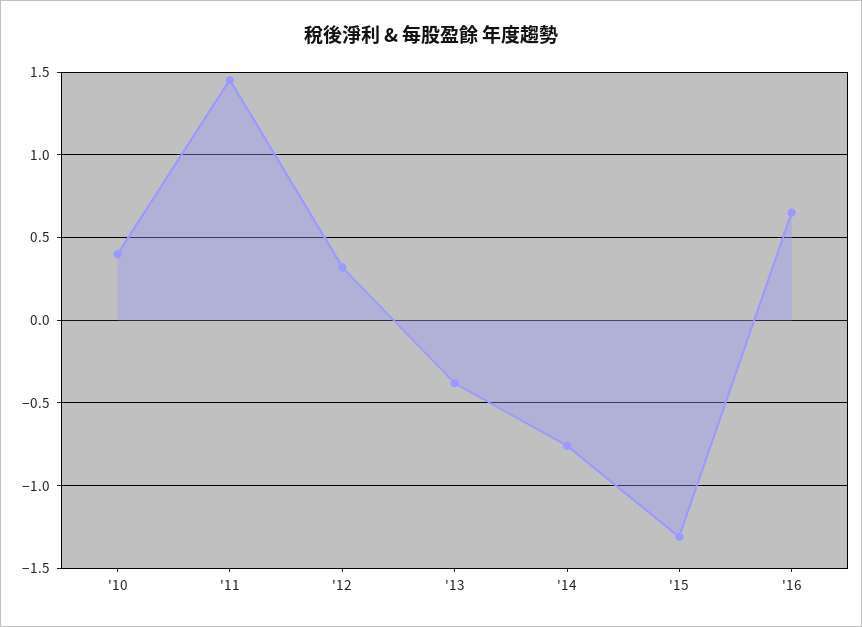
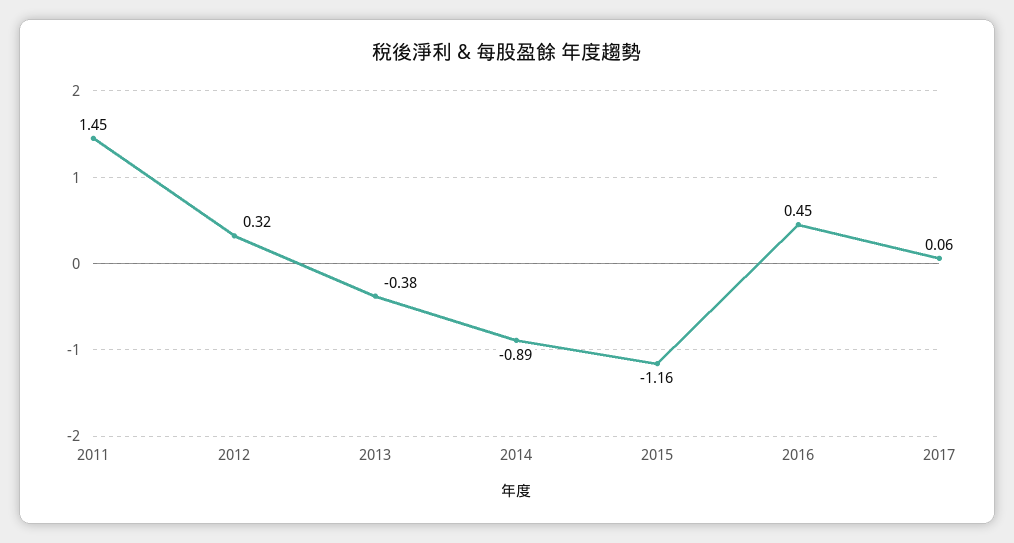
'10: 0.4 -> none
'14: -0.75 -> -0.89
'15: -1.3 -> -1.16
'16: 0.65 -> 0.45
2017: none -> 0.06

